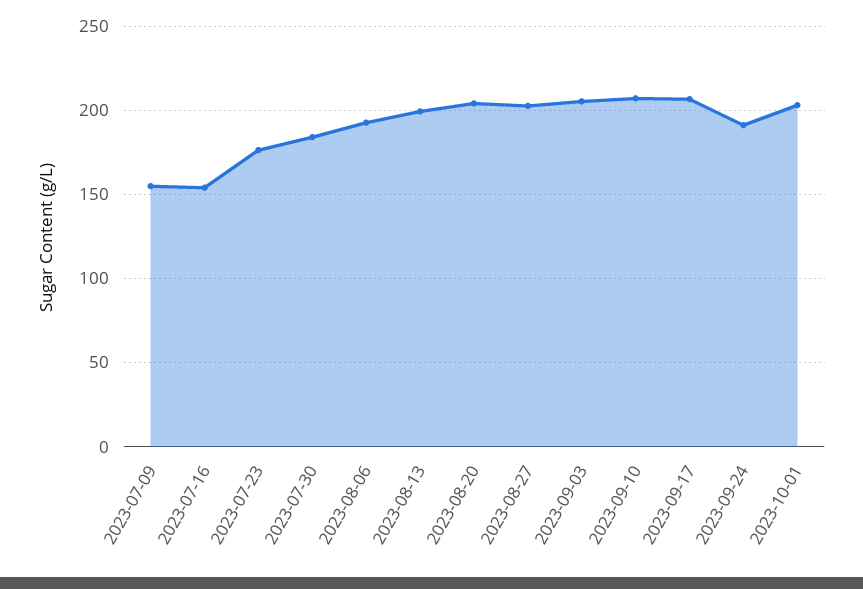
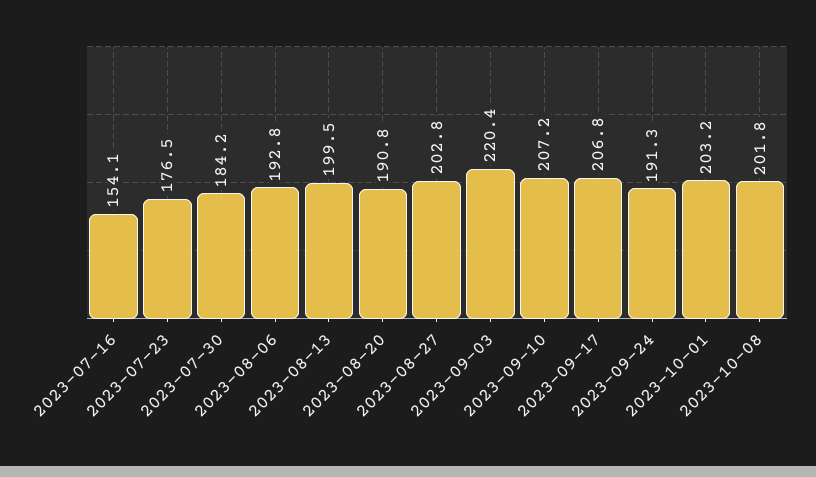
2023-07-09: 155 -> none
2023-08-20: 205 -> 190.8
2023-09-03: 205 -> 220.4
2023-10-08: none -> 201.8

